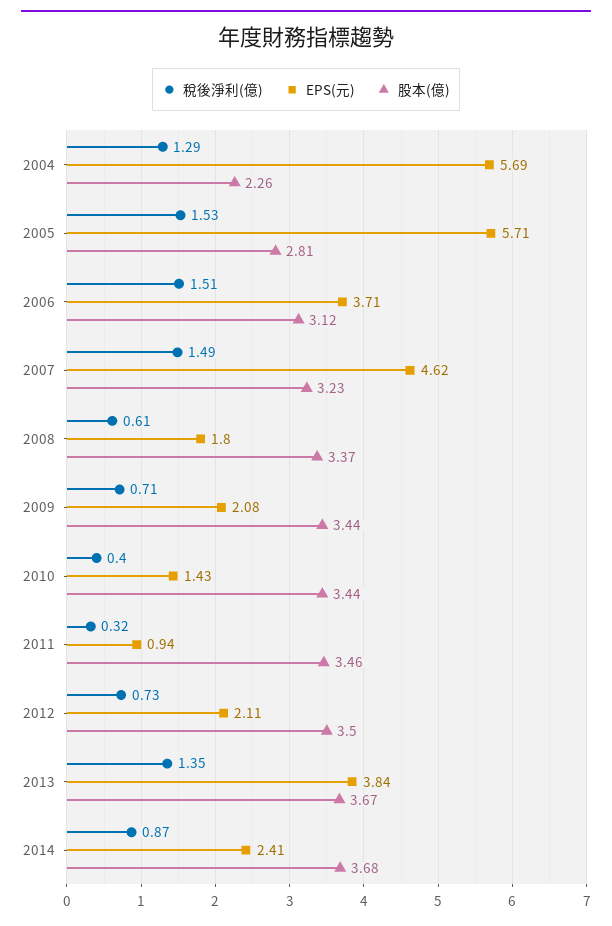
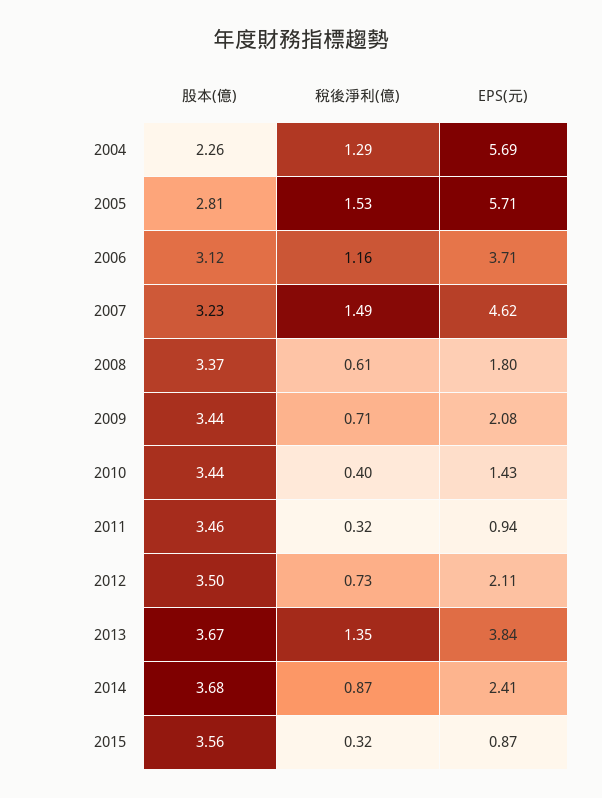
稅後淨利(億), 2006: 1.51 -> 1.16
股本(億), 2015: none -> 3.56
稅後淨利(億), 2015: none -> 0.32
EPS(元), 2015: none -> 0.87

